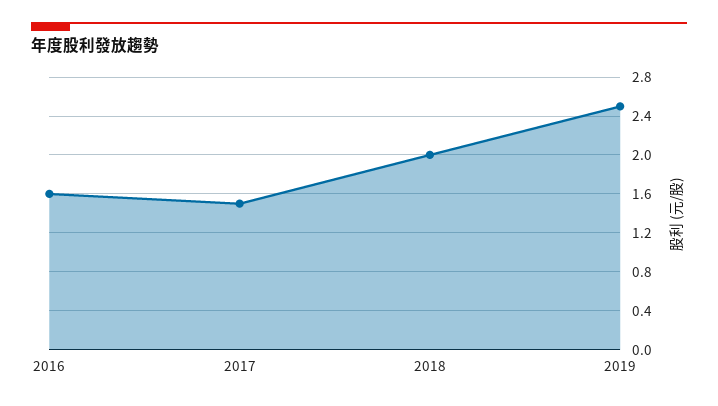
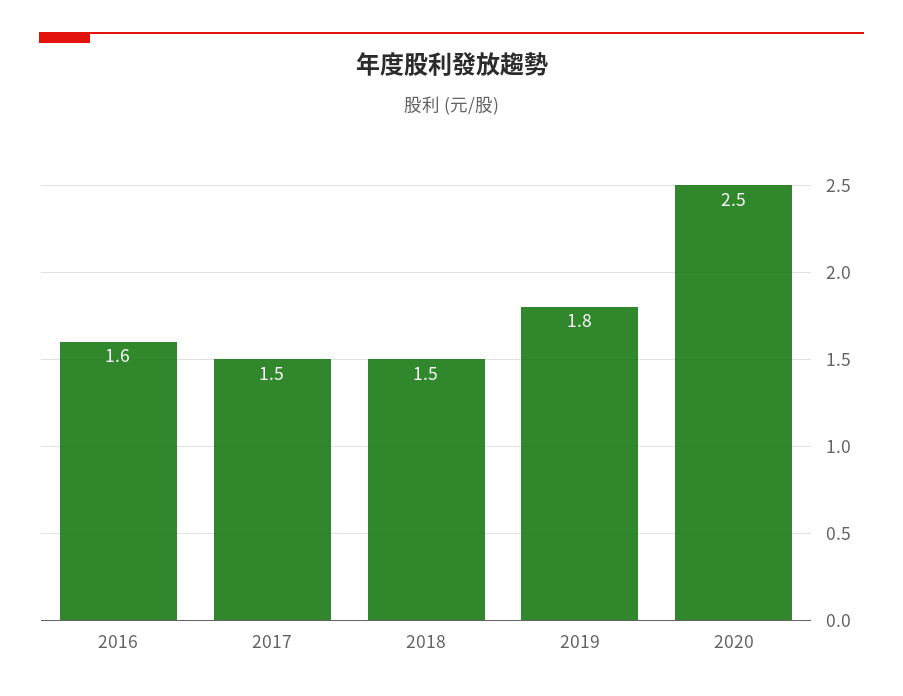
2018: 2 -> 1.5
2019: 2.5 -> 1.8
2020: none -> 2.5

